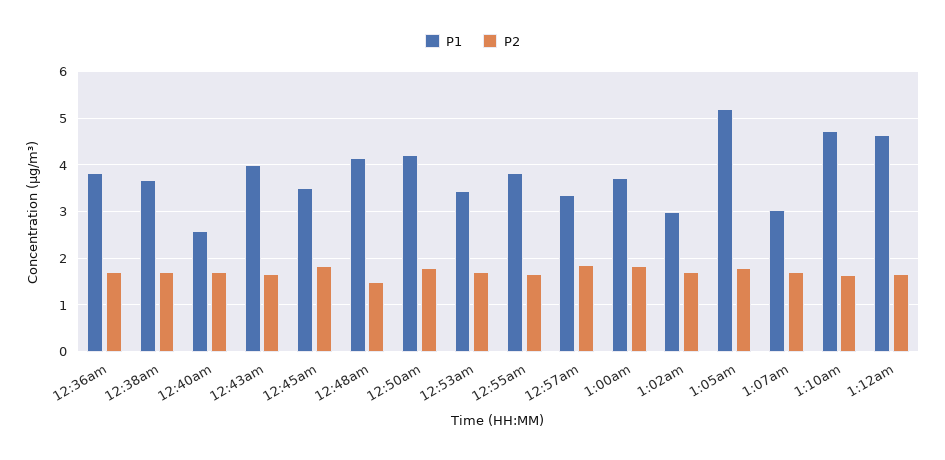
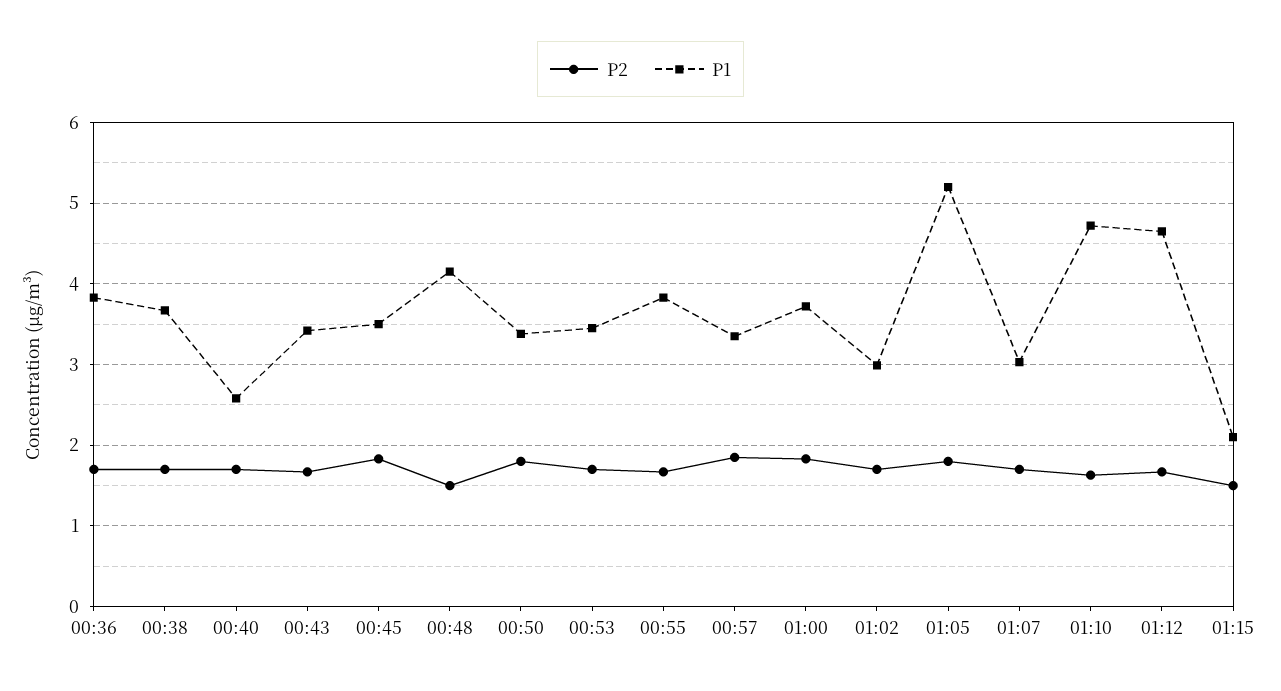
P1, 12:43am: 4 -> 3.4
P1, 12:50am: 4.2 -> 3.4
P2, 01:15: none -> 1.5
P1, 01:15: none -> 2.1

